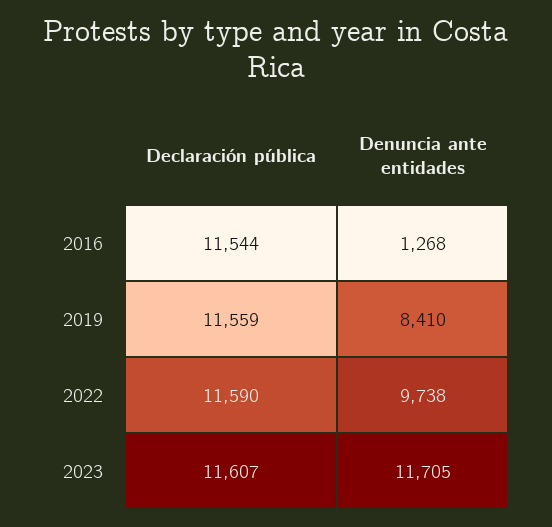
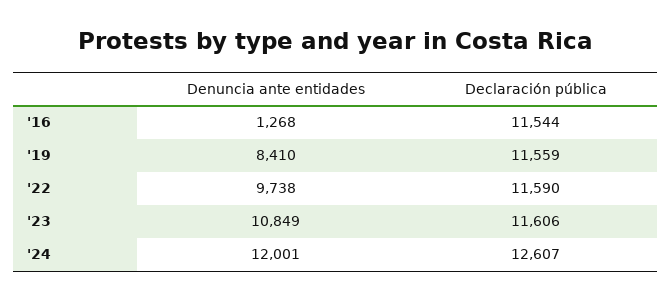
Declaración pública, 2023: 11607 -> 11606
Denuncia ante entidades, 2023: 11705 -> 10849
Denuncia ante entidades, '24: none -> 12001
Declaración pública, '24: none -> 12607

